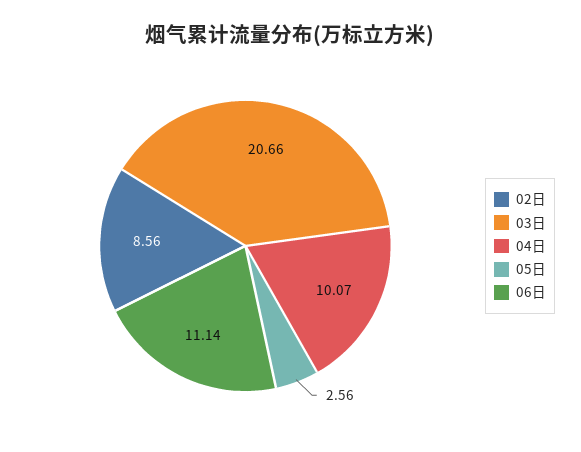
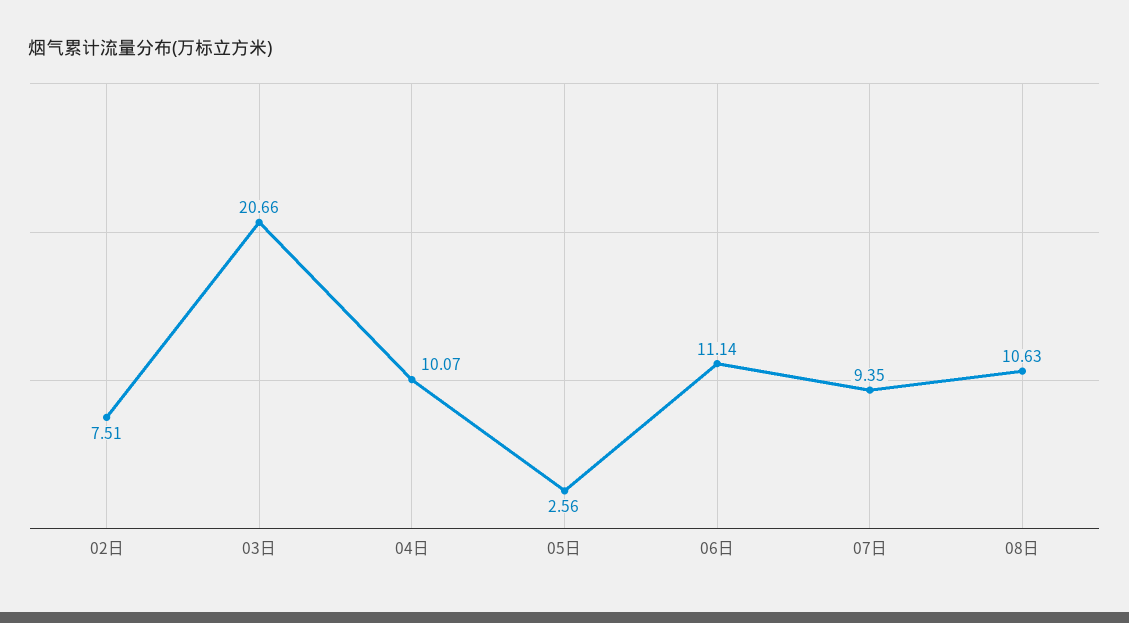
02日: 8.56 -> 7.51
07日: none -> 9.35
08日: none -> 10.63

